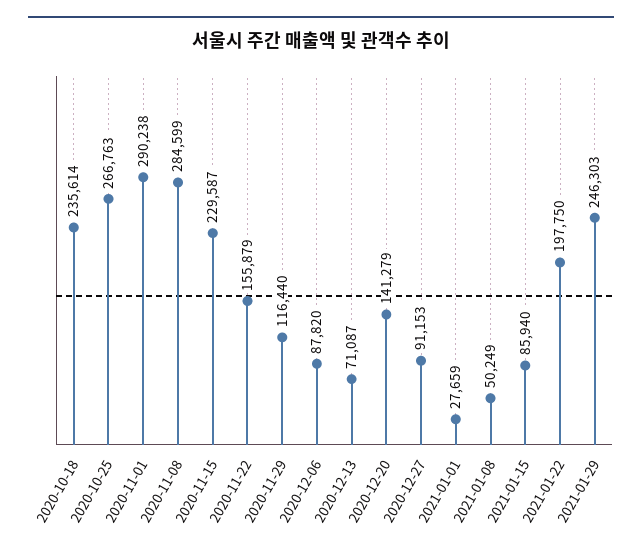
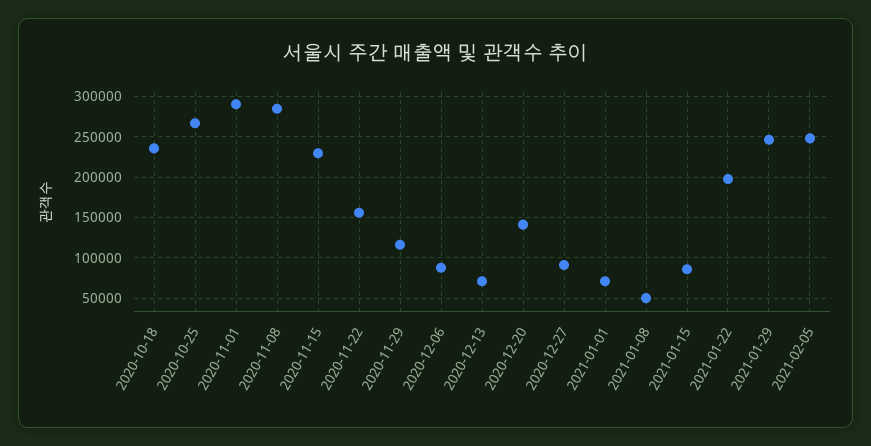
2021-01-01: 27659 -> 70000
2021-02-05: none -> 250000

